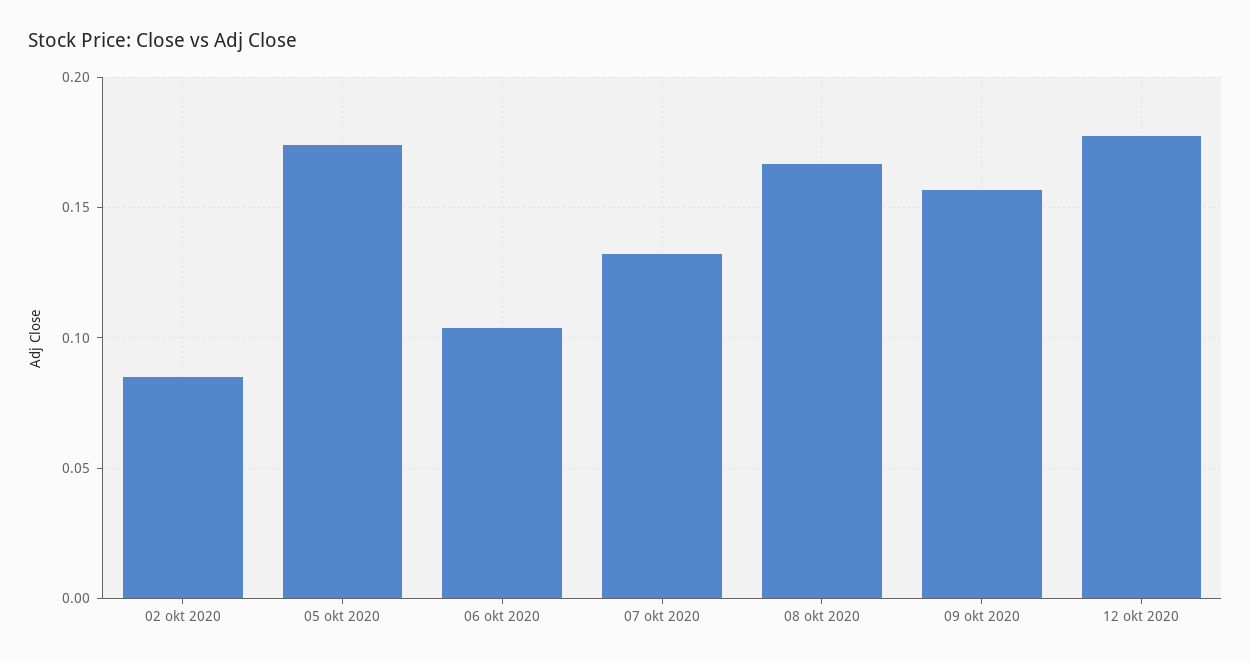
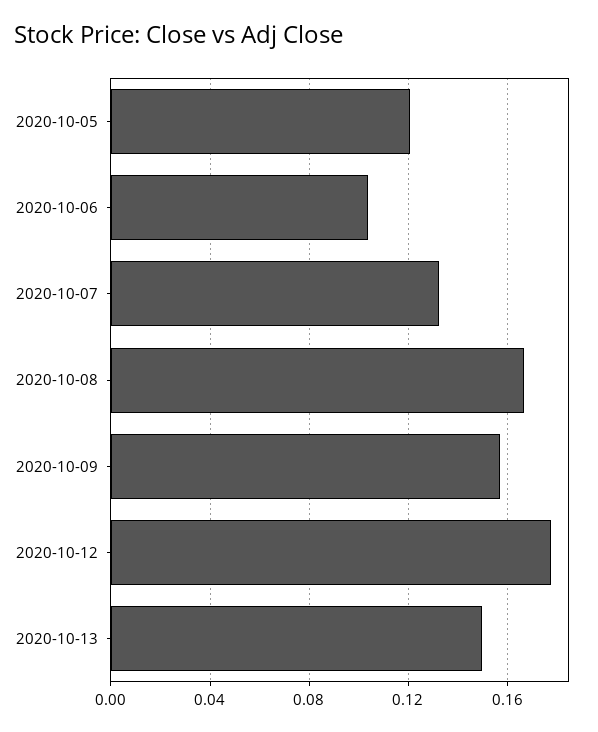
02 okt 2020: 0.085 -> none
05 okt 2020: 0.175 -> 0.12
2020-10-13: none -> 0.15

